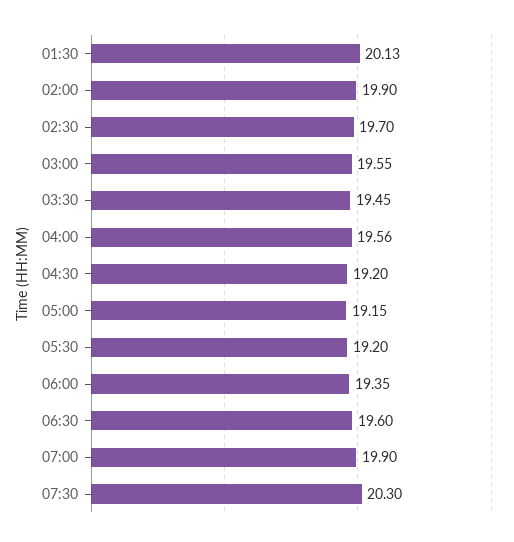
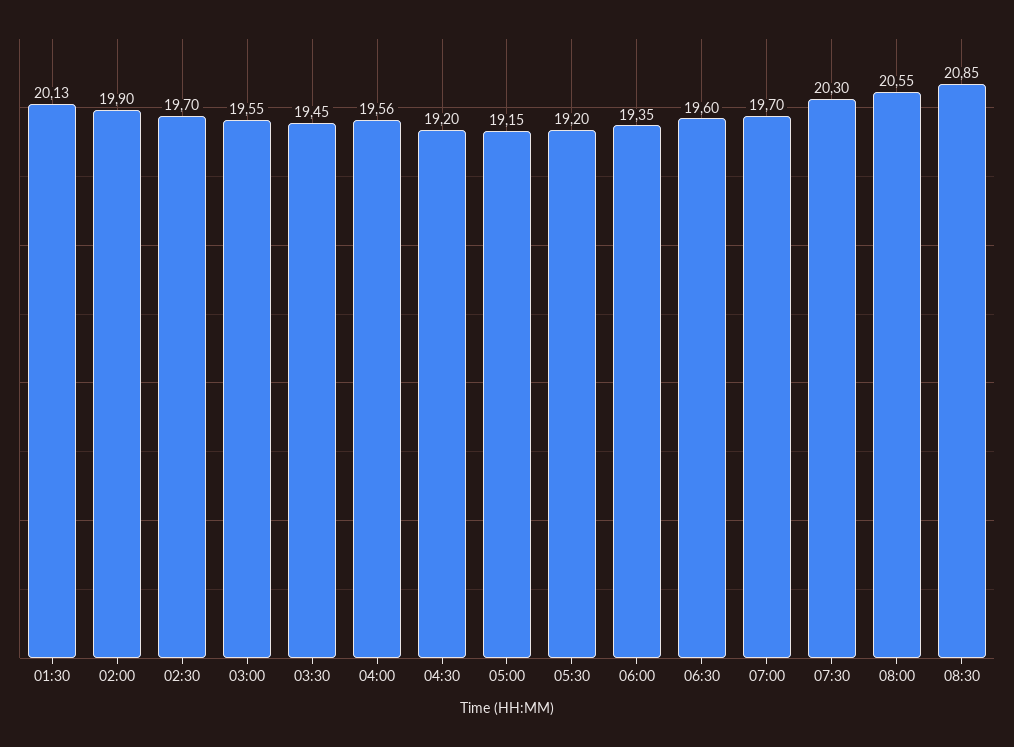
07:00: 19.9 -> 19.7
08:00: none -> 20.55
08:30: none -> 20.85

